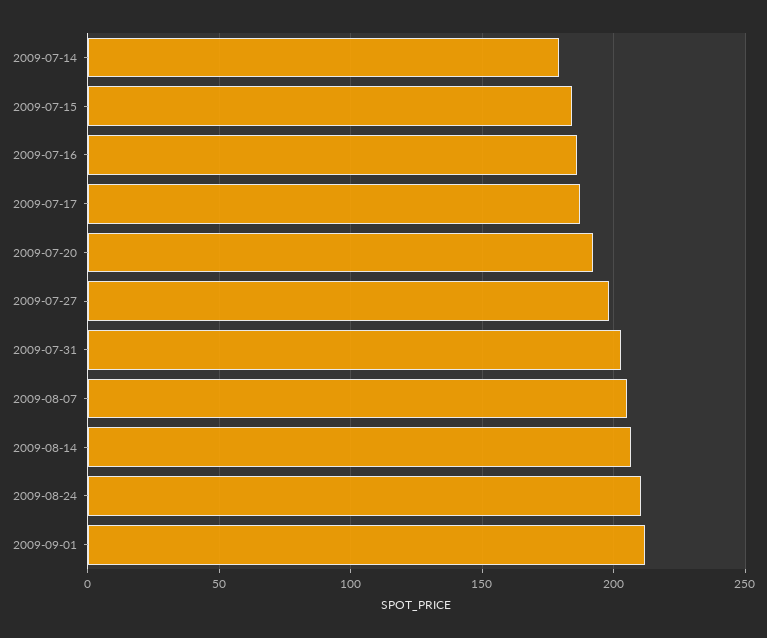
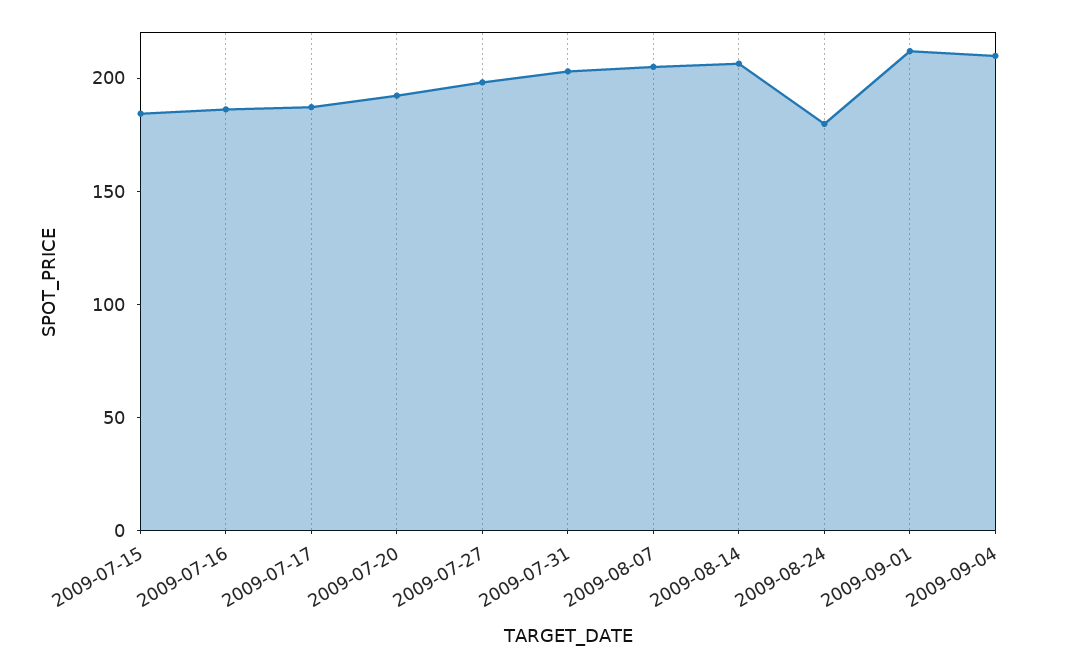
2009-07-14: 180 -> none
2009-08-24: 210 -> 180
2009-09-04: none -> 210

